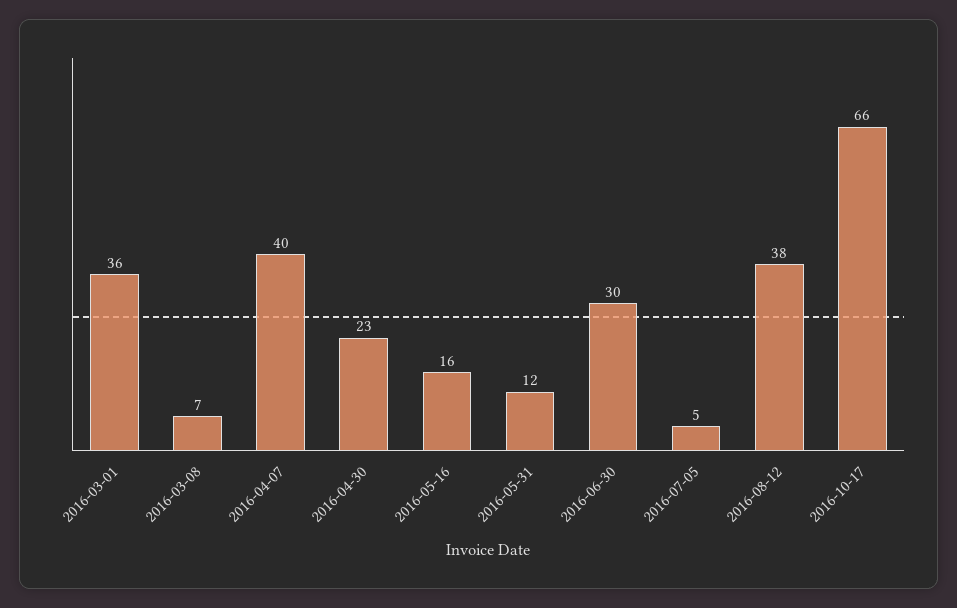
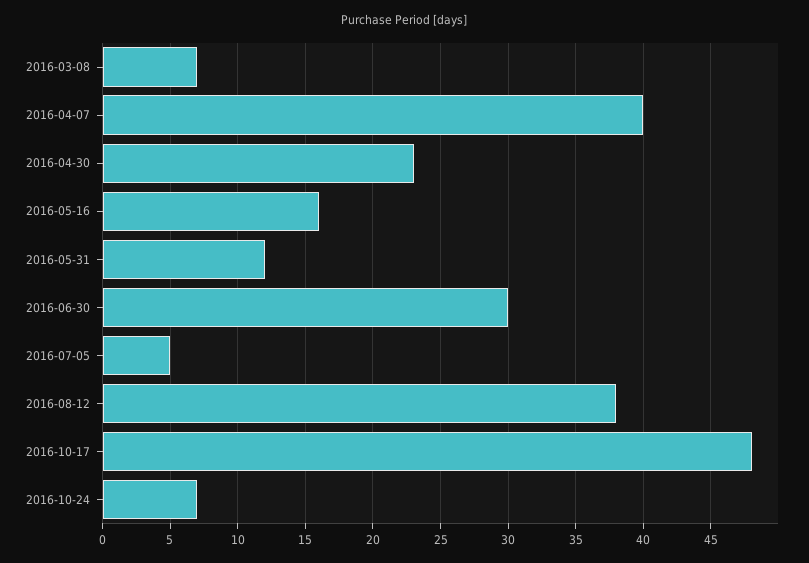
2016-03-01: 36 -> none
2016-10-17: 66 -> 48
2016-10-24: none -> 7

